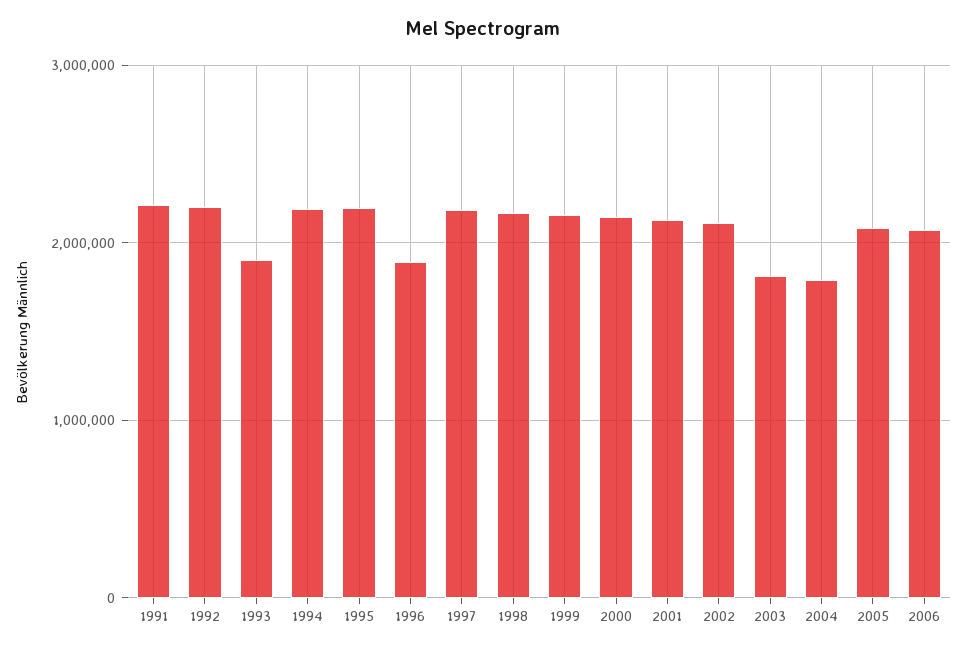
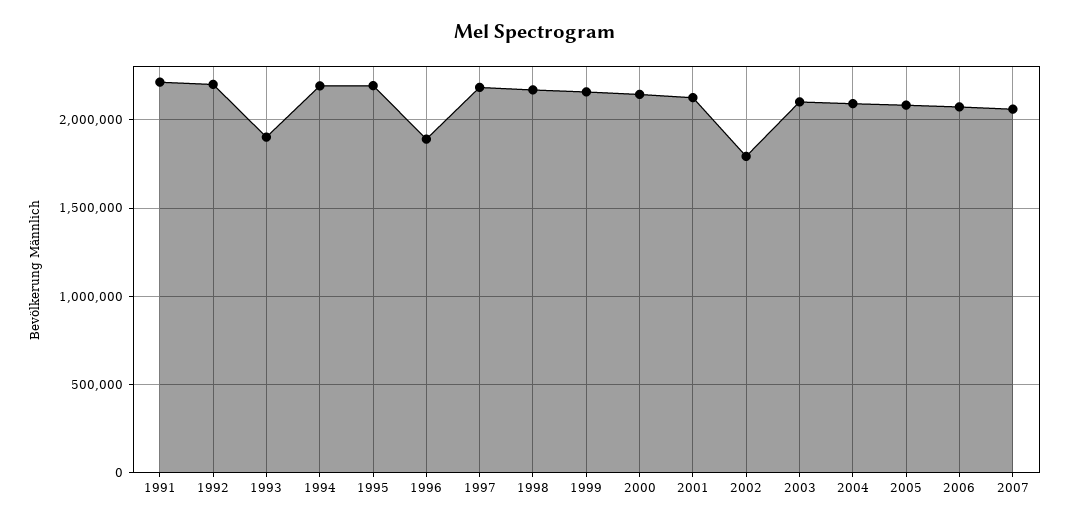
2002: 2100000 -> 1800000
2003: 1800000 -> 2100000
2004: 1800000 -> 2100000
2007: none -> 2050000

